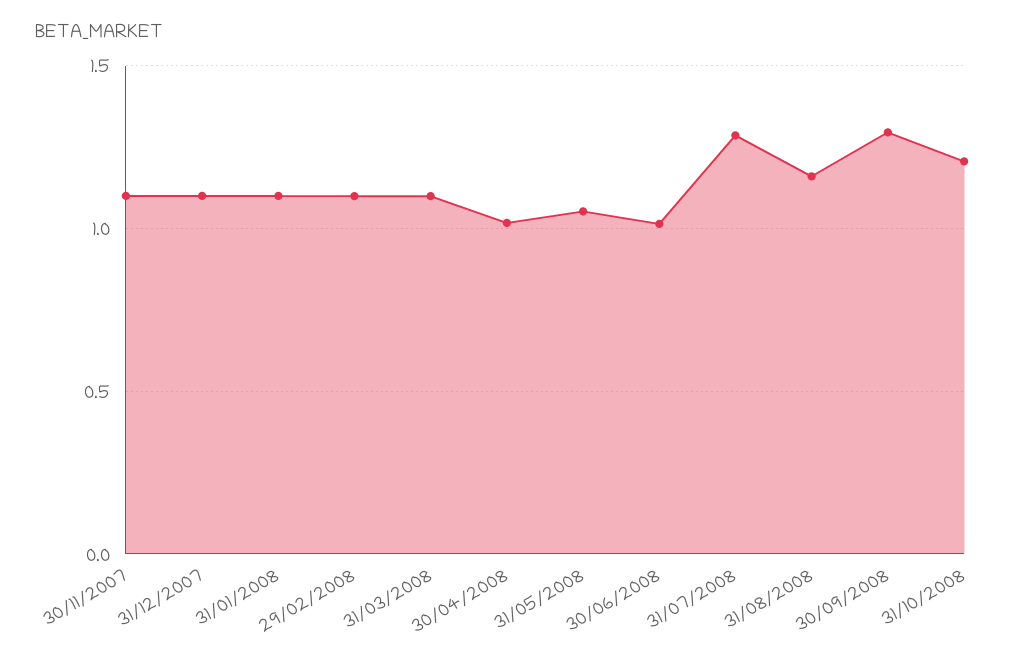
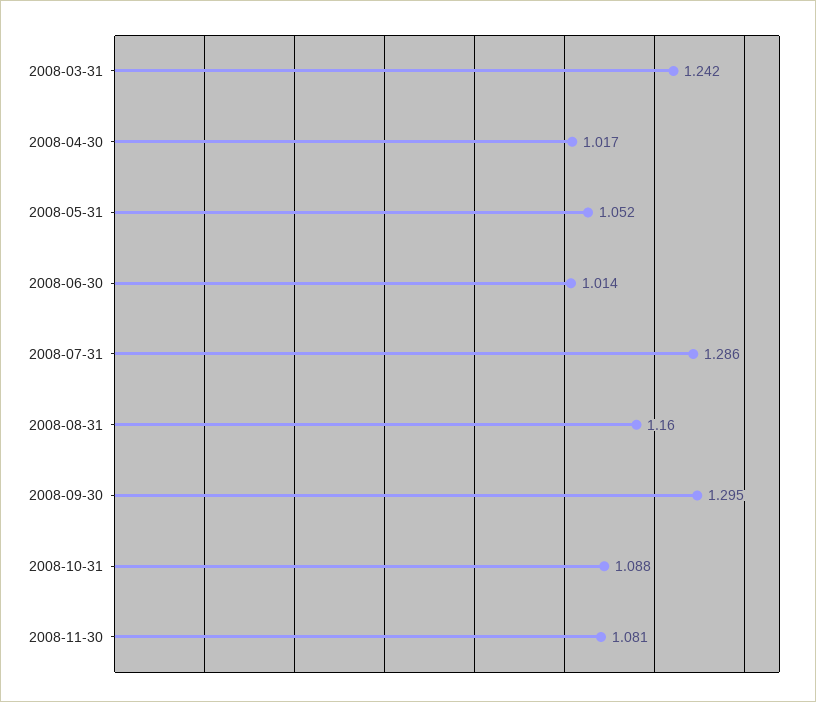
30/11/2007: 1.1 -> none
31/12/2007: 1.1 -> none
31/01/2008: 1.1 -> none
29/02/2008: 1.1 -> none
31/03/2008: 1.1 -> 1.242
31/10/2008: 1.2 -> 1.088
2008-11-30: none -> 1.081

